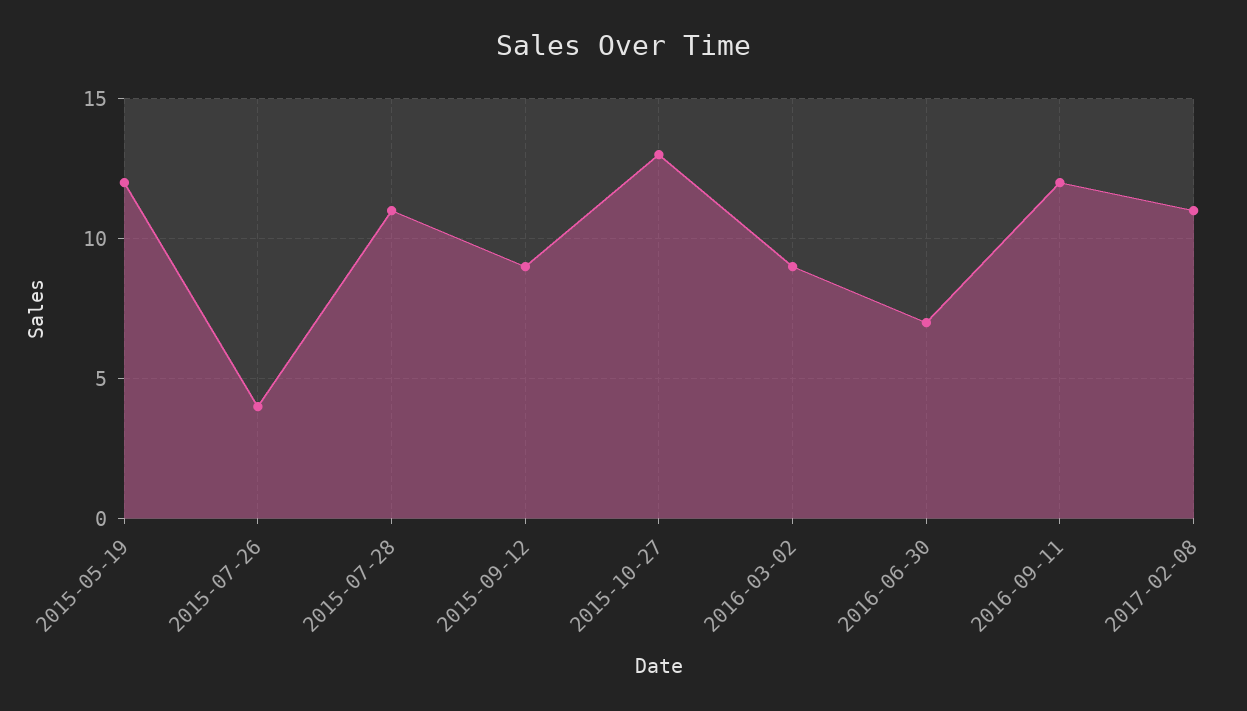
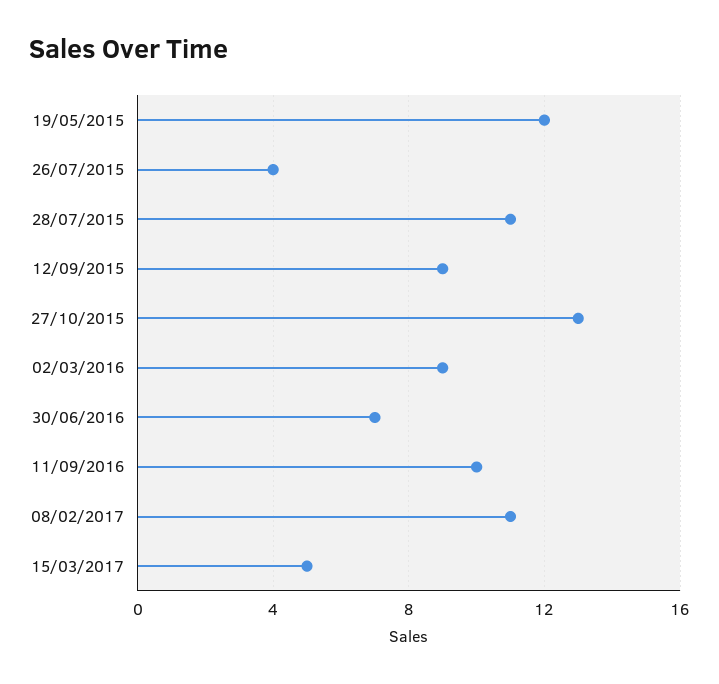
2016-09-11: 12 -> 10
15/03/2017: none -> 5

